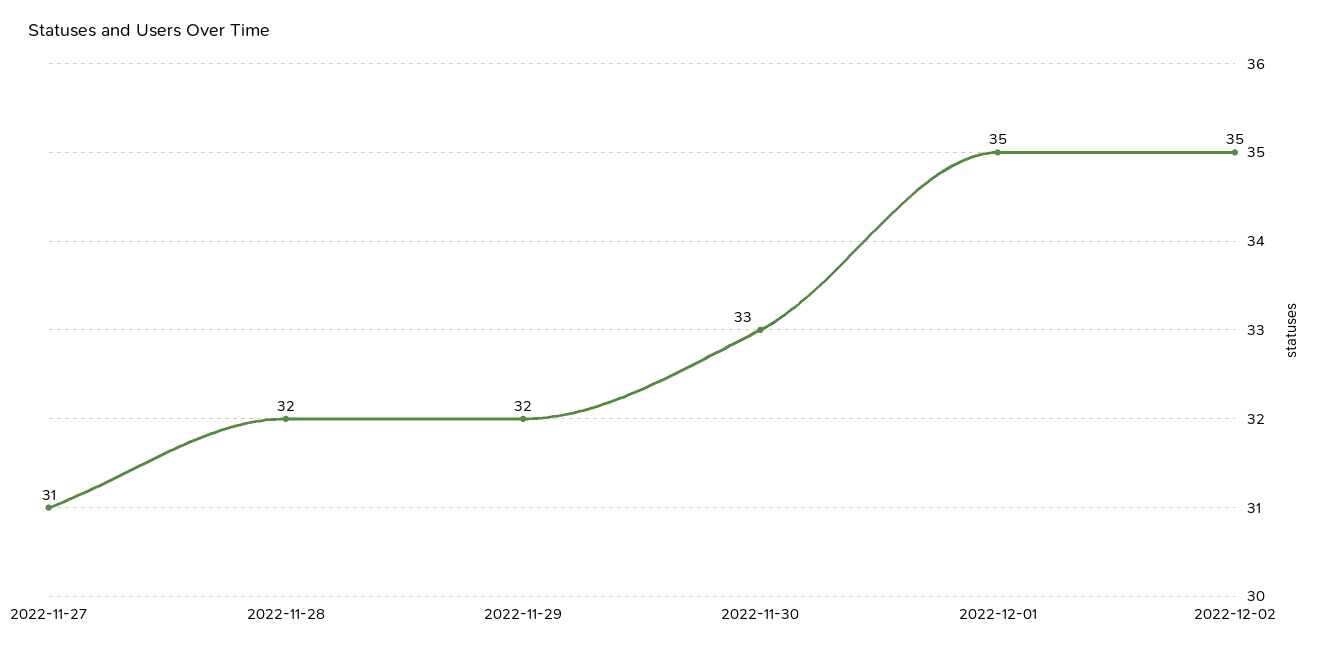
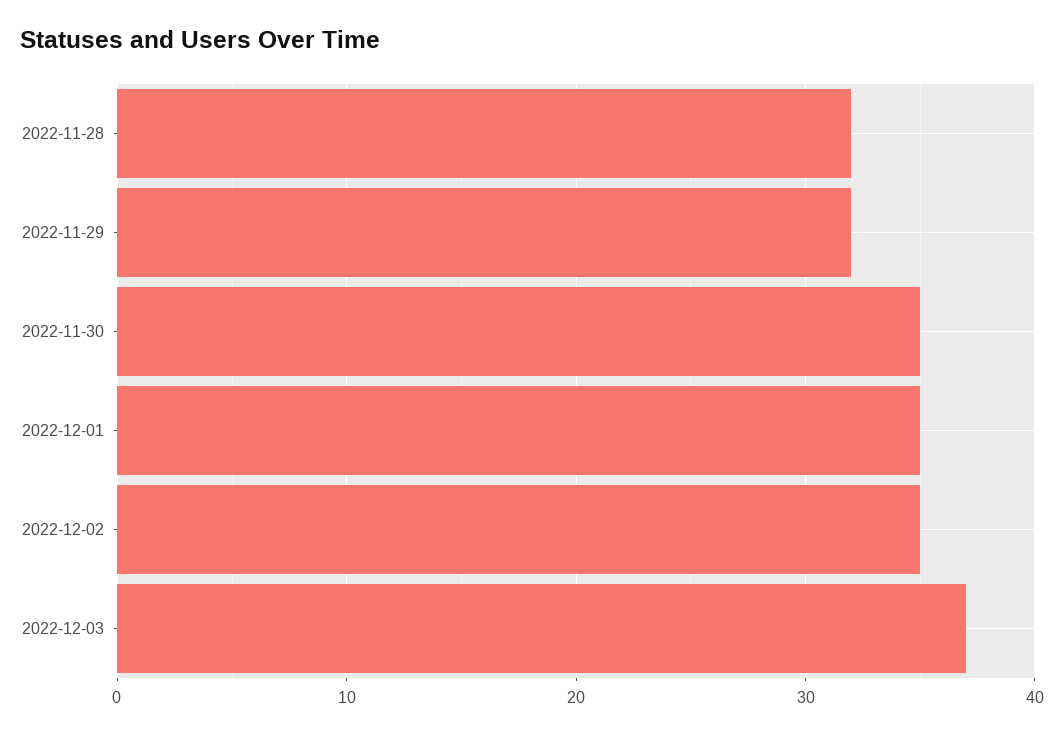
2022-11-27: 31 -> none
2022-11-30: 33 -> 35
2022-12-03: none -> 37

